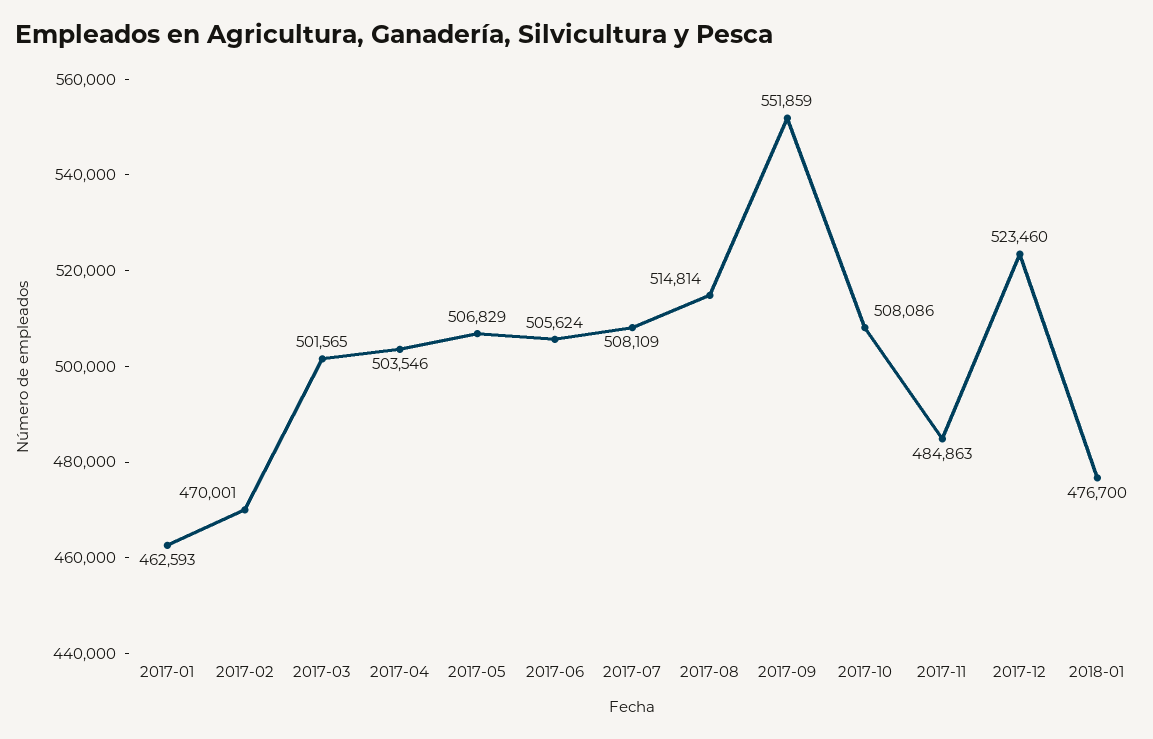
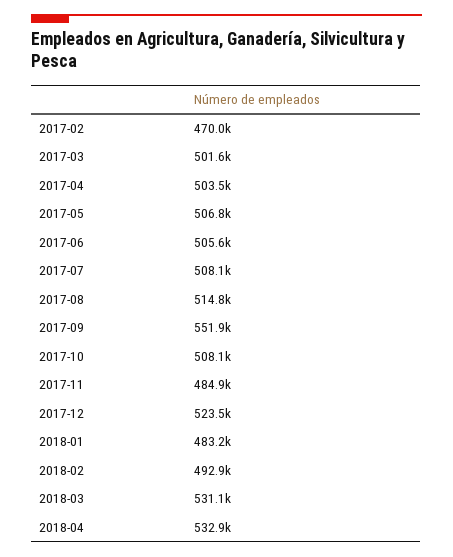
2017-01: 462593 -> none
2018-01: 476700 -> 483200
2018-02: none -> 492900
2018-03: none -> 531100
2018-04: none -> 532900

